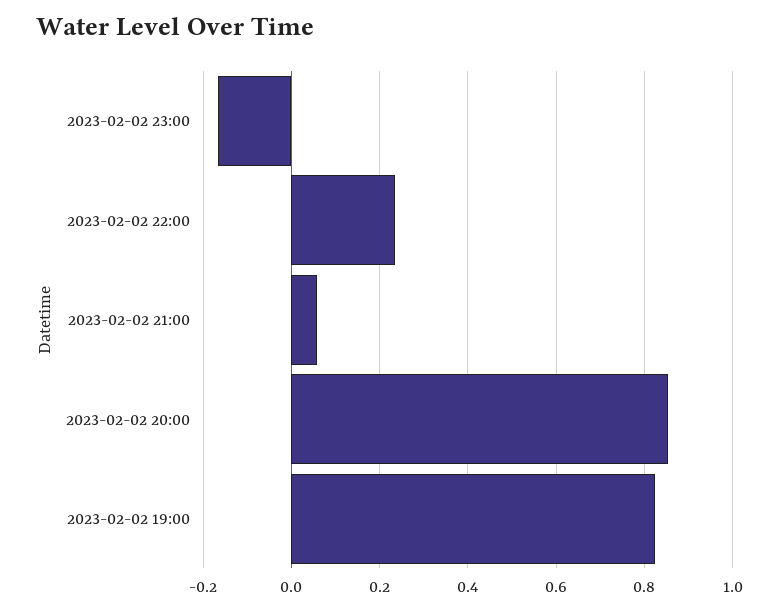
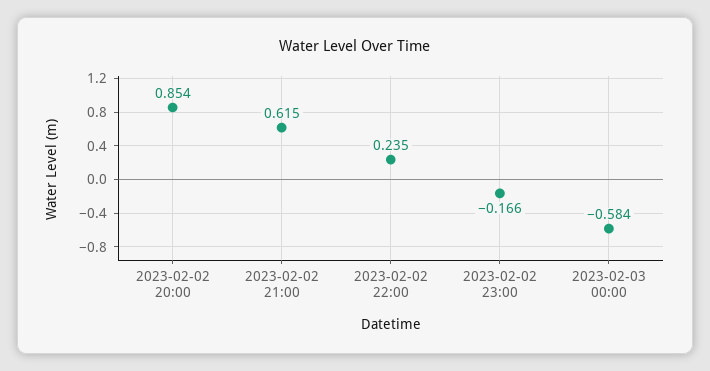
2023-02-02 21:00: 0.06 -> 0.615
2023-02-02 19:00: 0.82 -> none
2023-02-03 00:00: none -> -0.584

